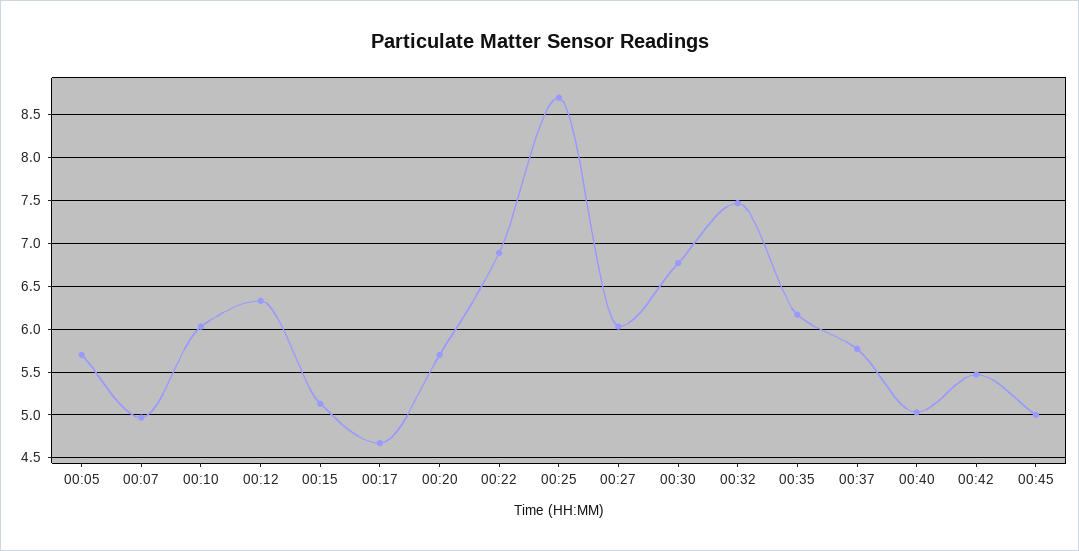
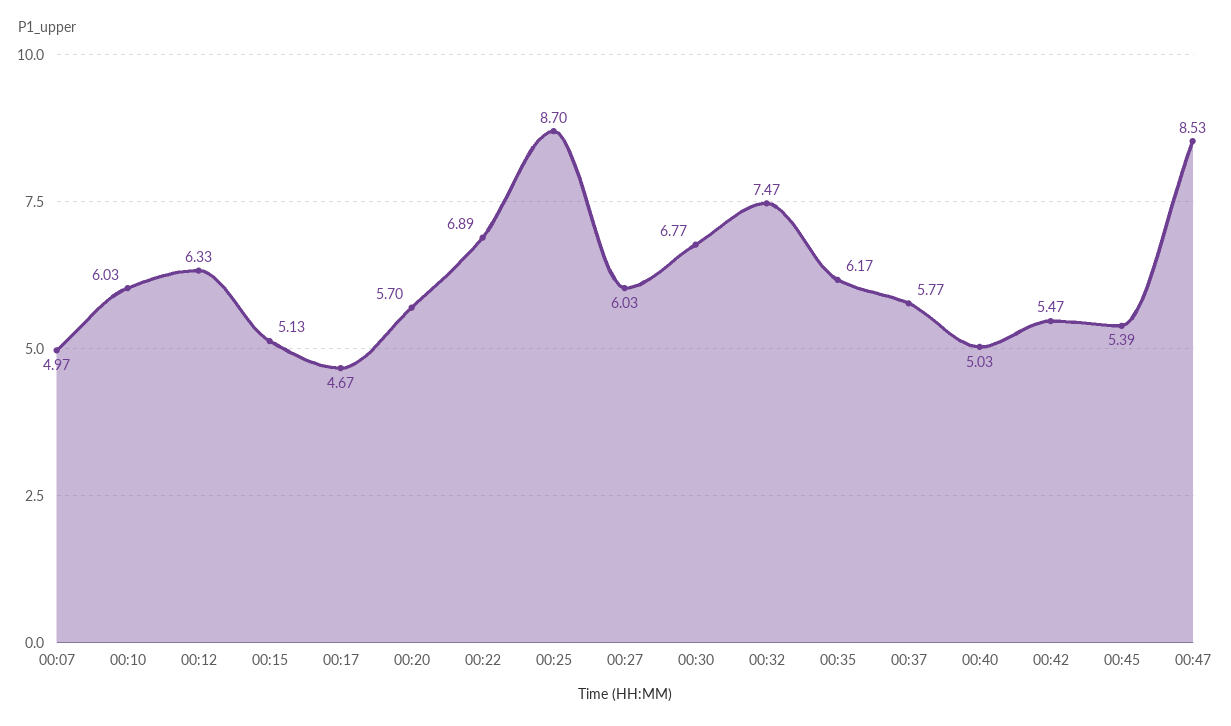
00:05: 5.7 -> none
00:45: 5 -> 5.39
00:47: none -> 8.53

